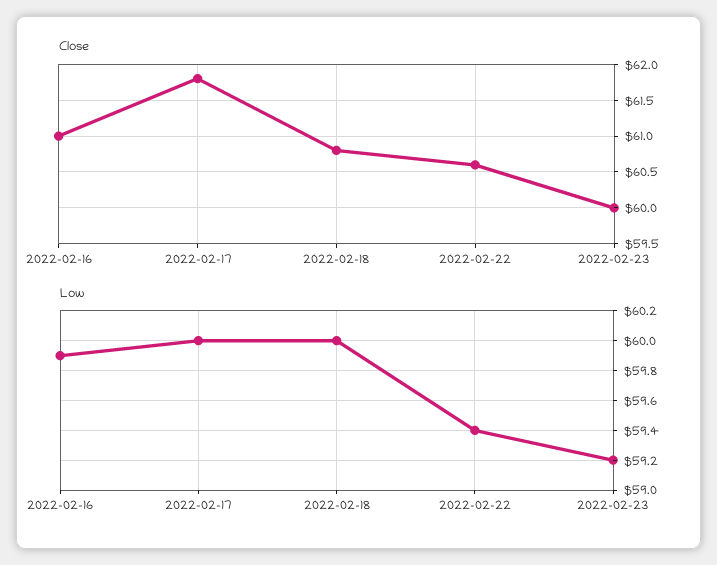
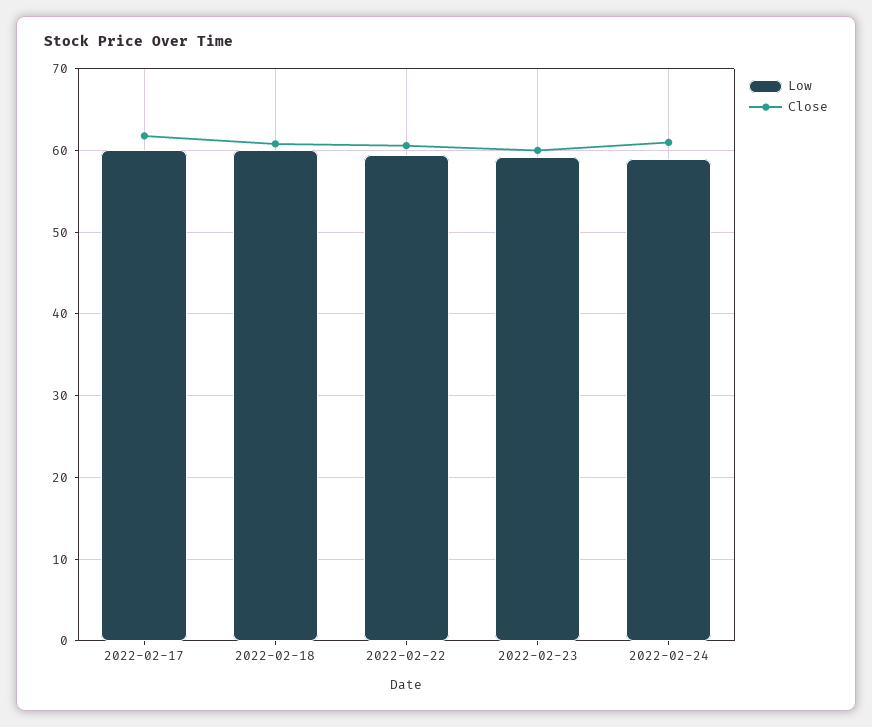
Close, 2022-02-16: 61 -> none
Low, 2022-02-16: 59.9 -> none
Low, 2022-02-24: none -> 59
Close, 2022-02-24: none -> 61

